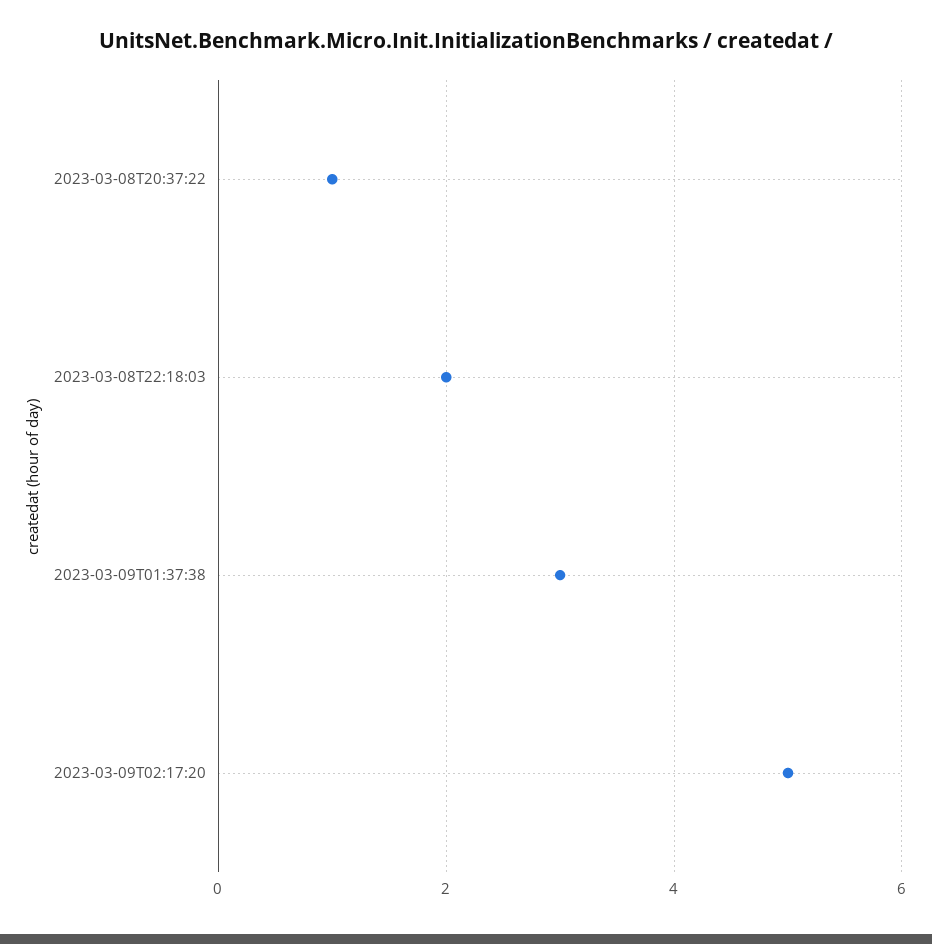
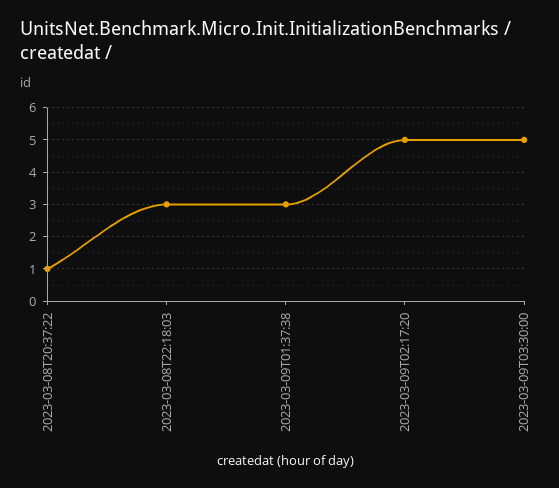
2023-03-08T22:18:03: 2 -> 3
2023-03-09T03:30:00: none -> 5

